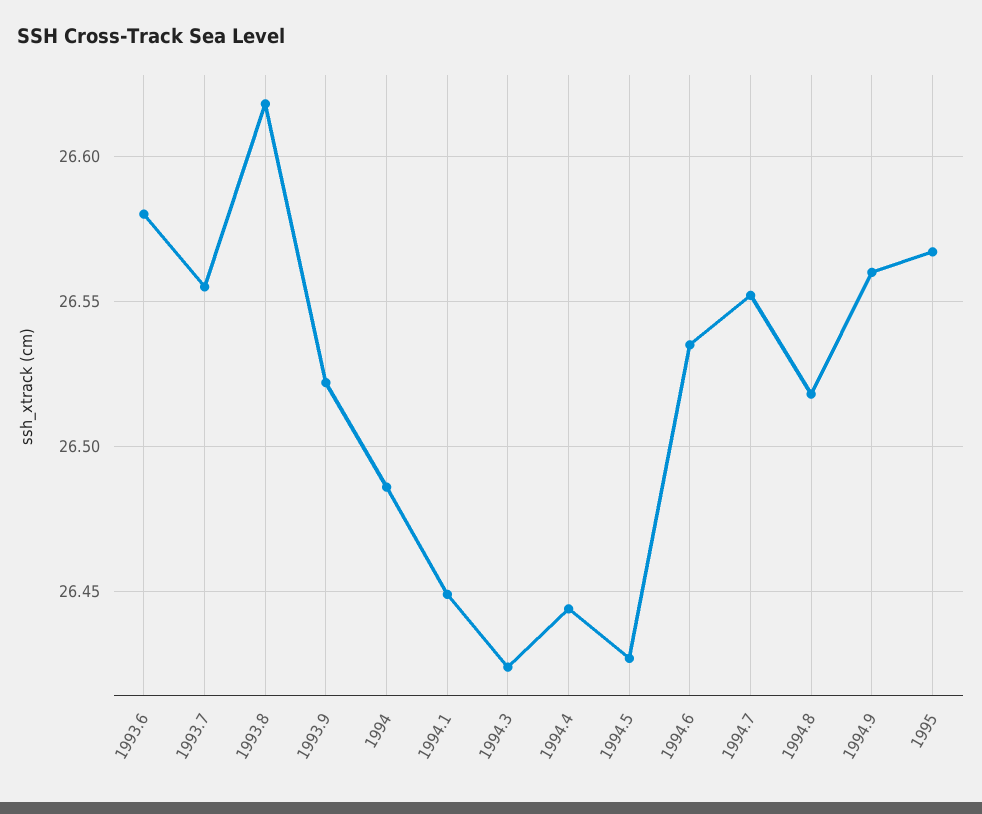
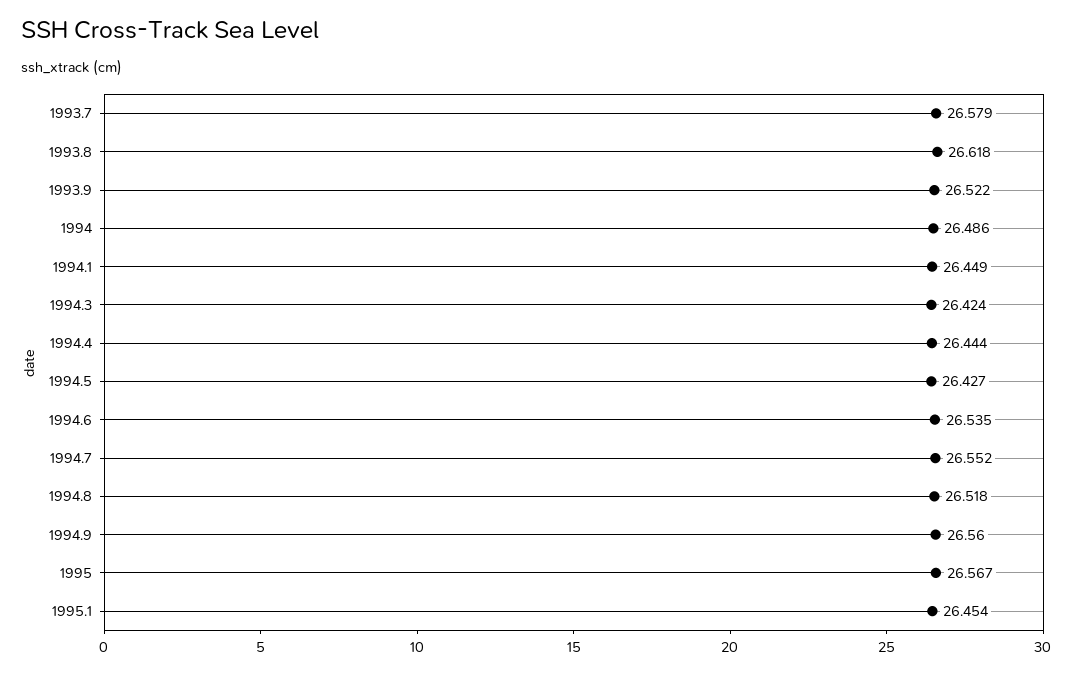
1993.6: 26.58 -> none
1993.7: 26.555 -> 26.579
1995.1: none -> 26.454

